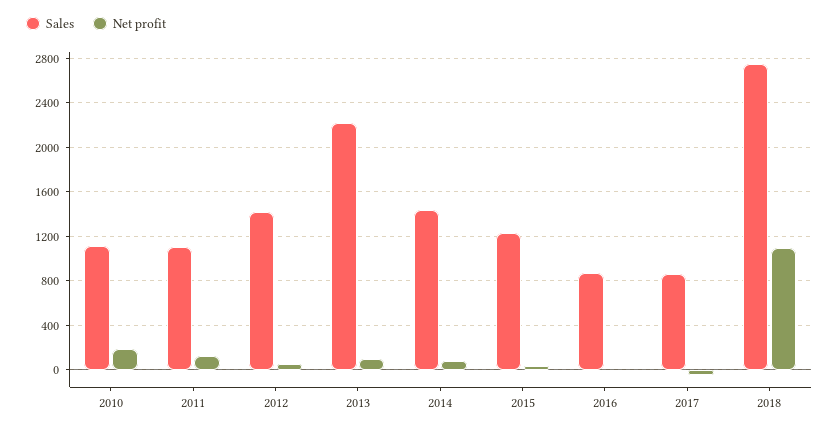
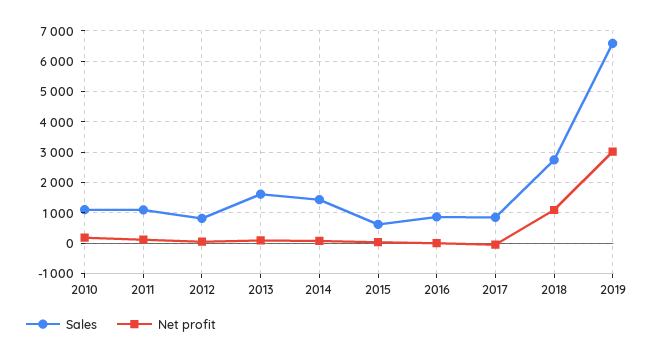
Sales, 2012: 1400 -> 800
Sales, 2013: 2200 -> 1600
Sales, 2015: 1200 -> 600
Sales, 2019: none -> 6600
Net profit, 2019: none -> 3000

